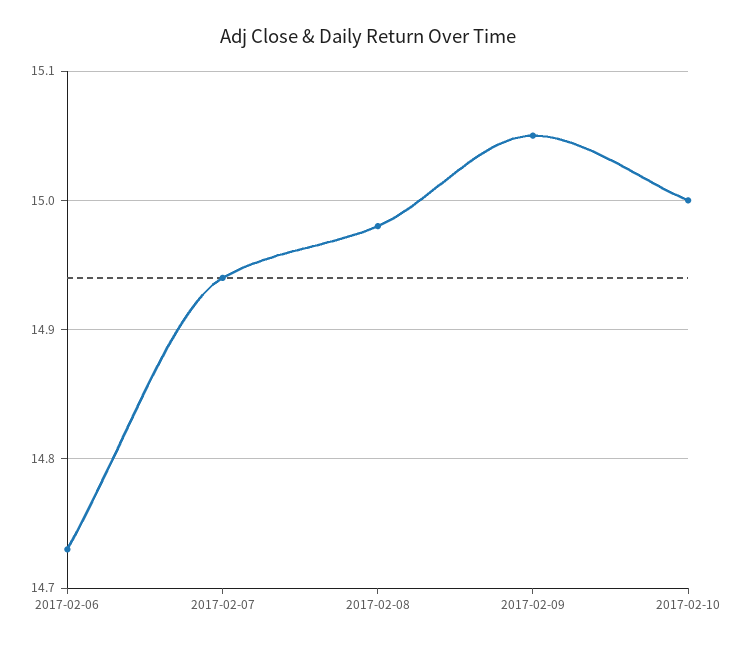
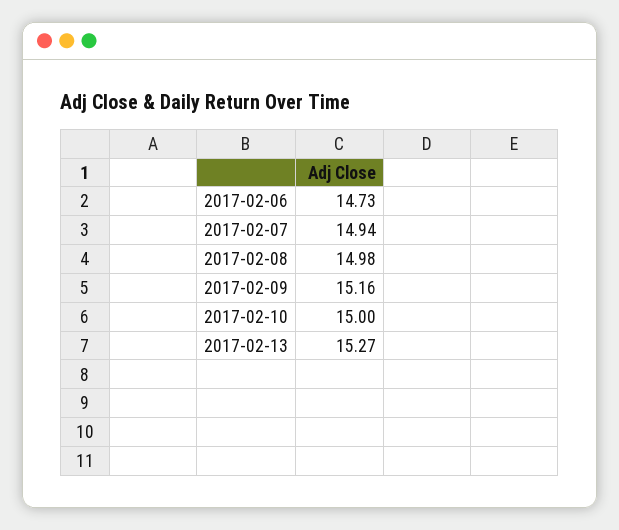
2017-02-09: 15.05 -> 15.16
2017-02-13: none -> 15.27

